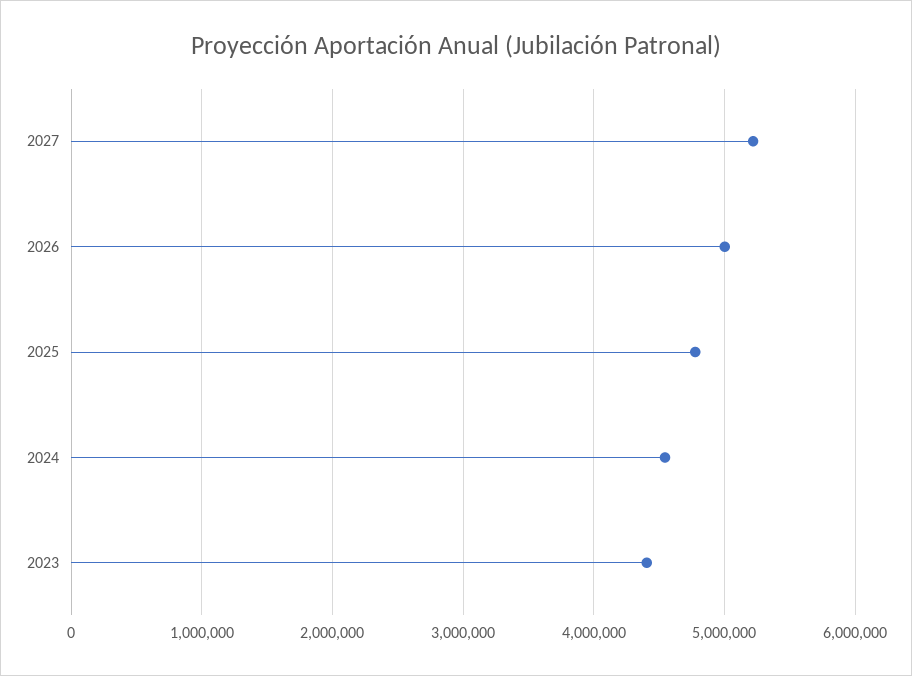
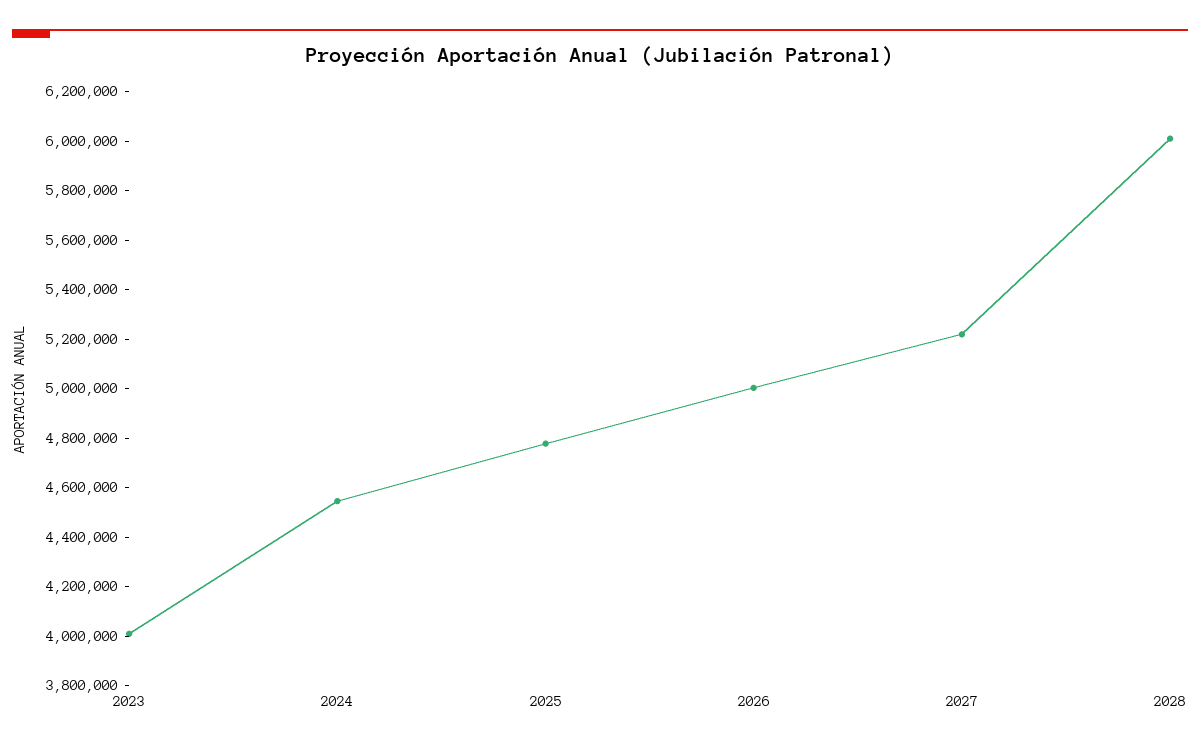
2023: 4400000 -> 4000000
2028: none -> 6000000

